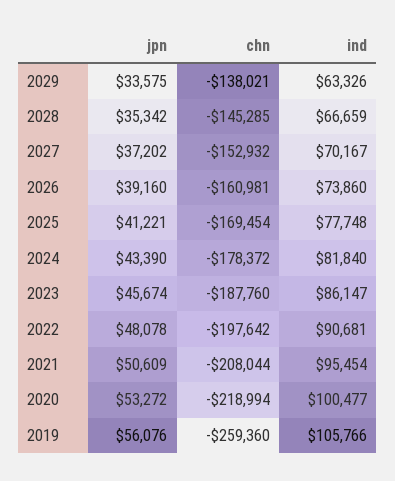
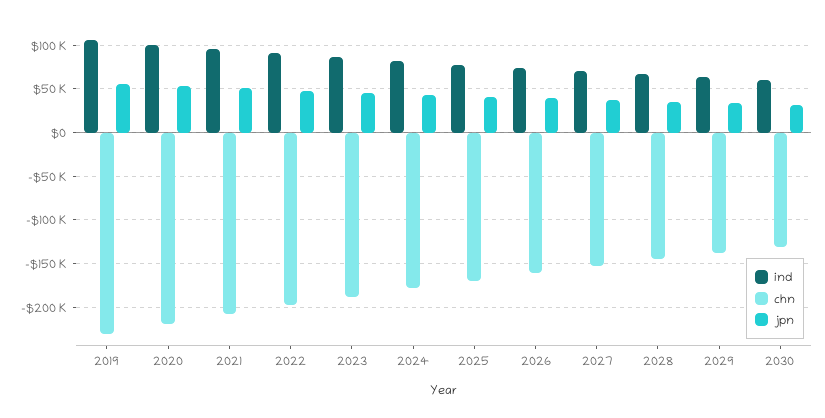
chn, 2019: -259360 -> -230000
ind, 2030: none -> 60000
chn, 2030: none -> -130000
jpn, 2030: none -> 30000

